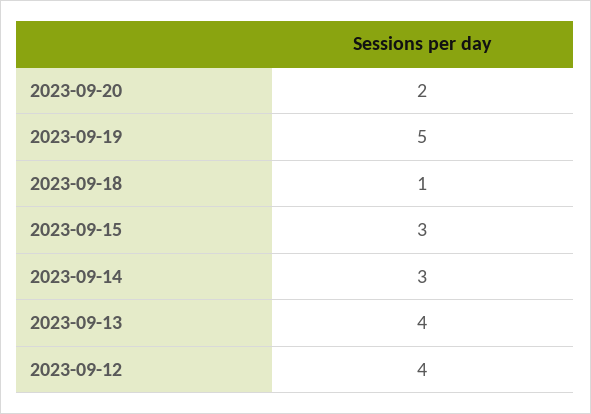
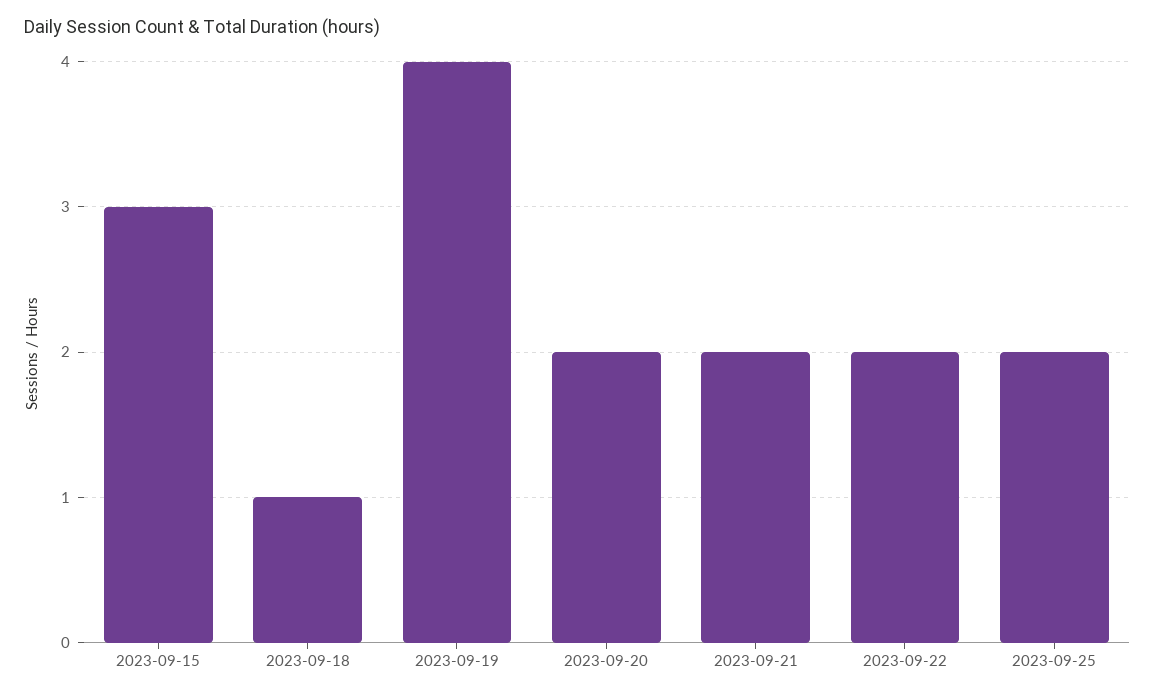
2023-09-19: 5 -> 4
2023-09-14: 3 -> none
2023-09-13: 4 -> none
2023-09-12: 4 -> none
2023-09-21: none -> 2
2023-09-22: none -> 2
2023-09-25: none -> 2

